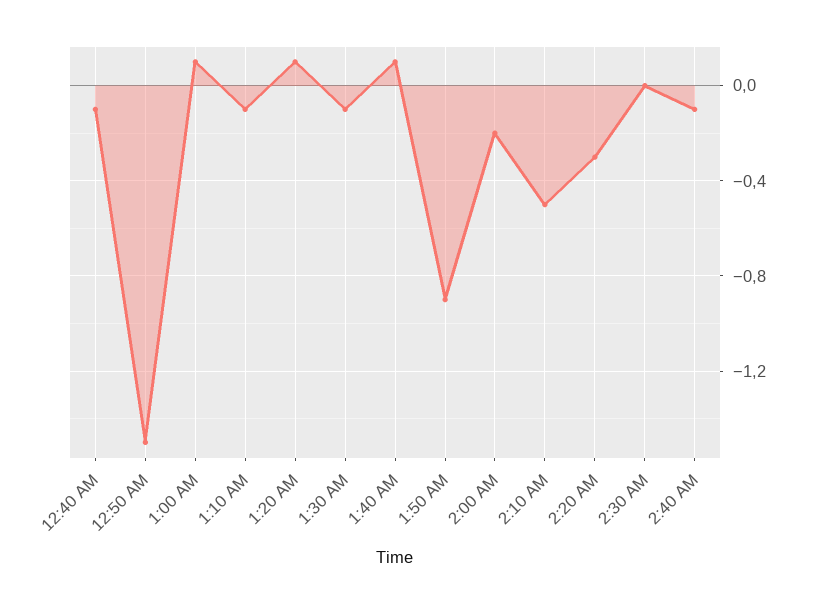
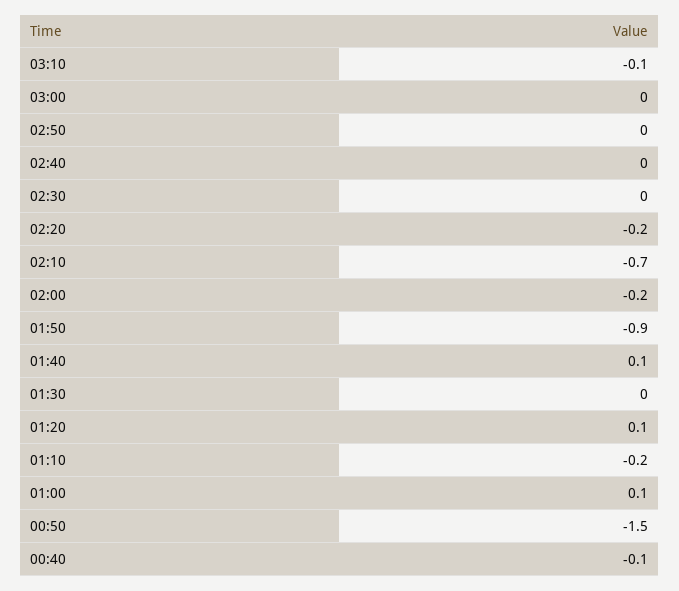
1:10 AM: -0.1 -> -0.2
1:30 AM: -0.1 -> 0
2:10 AM: -0.5 -> -0.7
2:20 AM: -0.3 -> -0.2
2:40 AM: -0.1 -> 0
03:10: none -> -0.1
03:00: none -> 0
02:50: none -> 0

